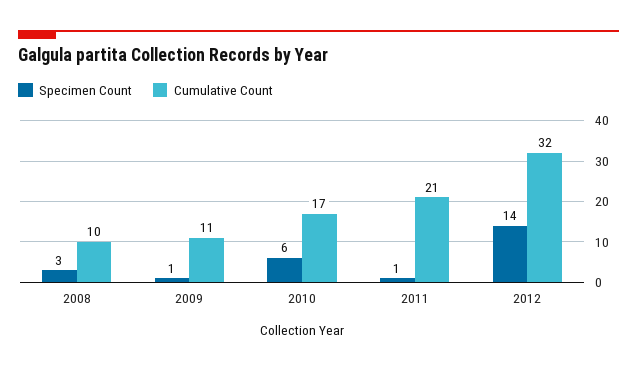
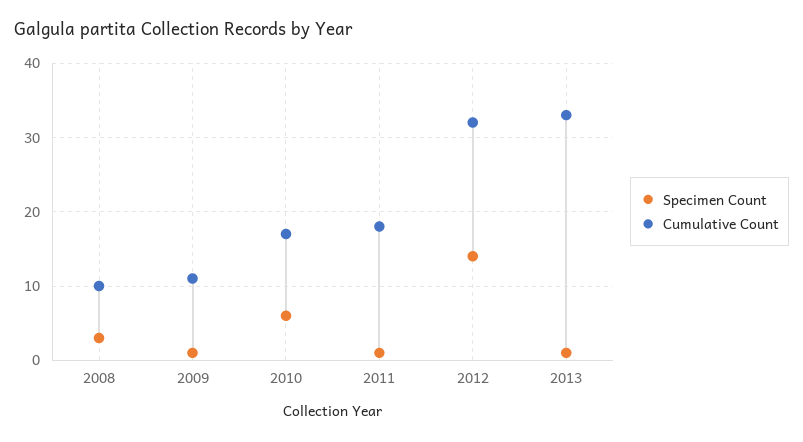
Cumulative Count, 2011: 21 -> 18
Specimen Count, 2013: none -> 1
Cumulative Count, 2013: none -> 33

